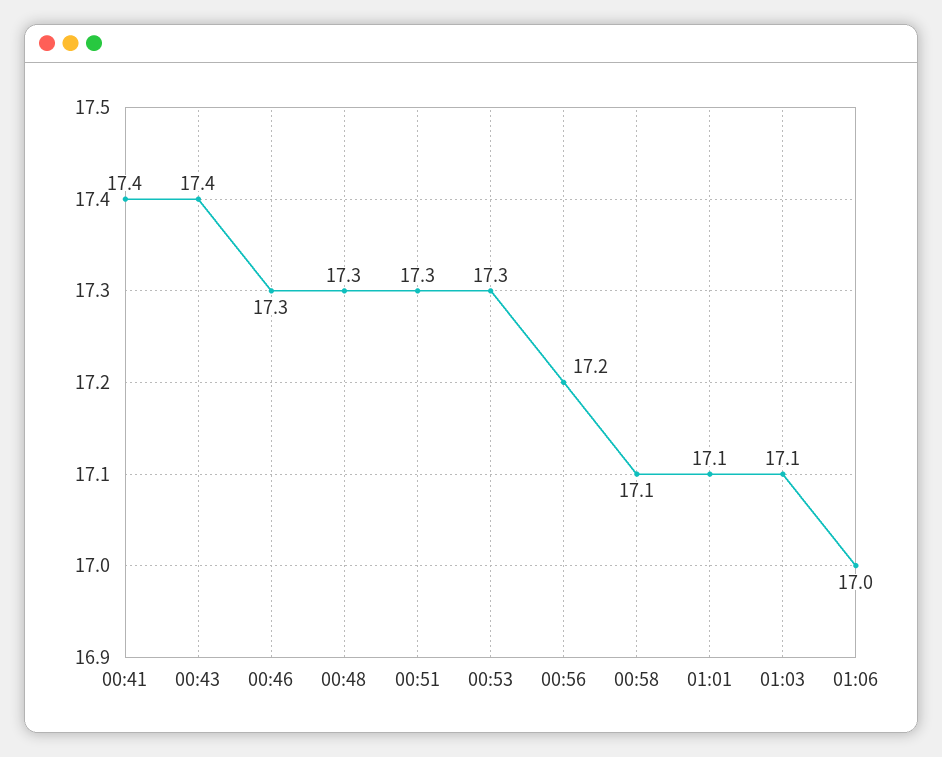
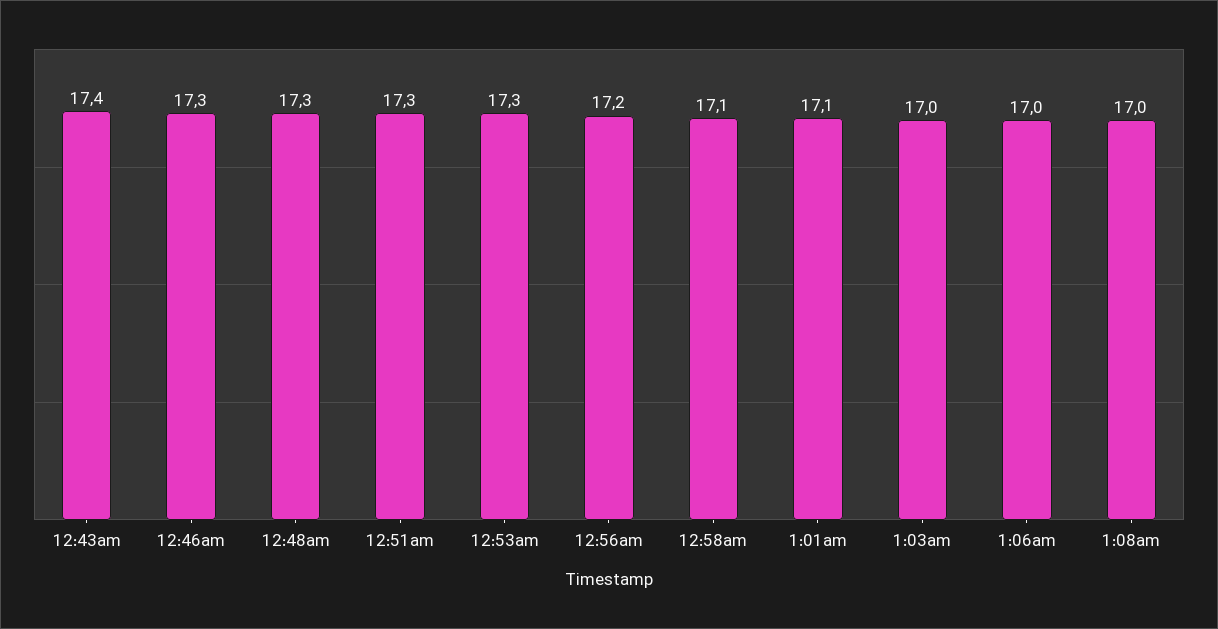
00:41: 17.4 -> none
01:03: 17.1 -> 17
1:08am: none -> 17

